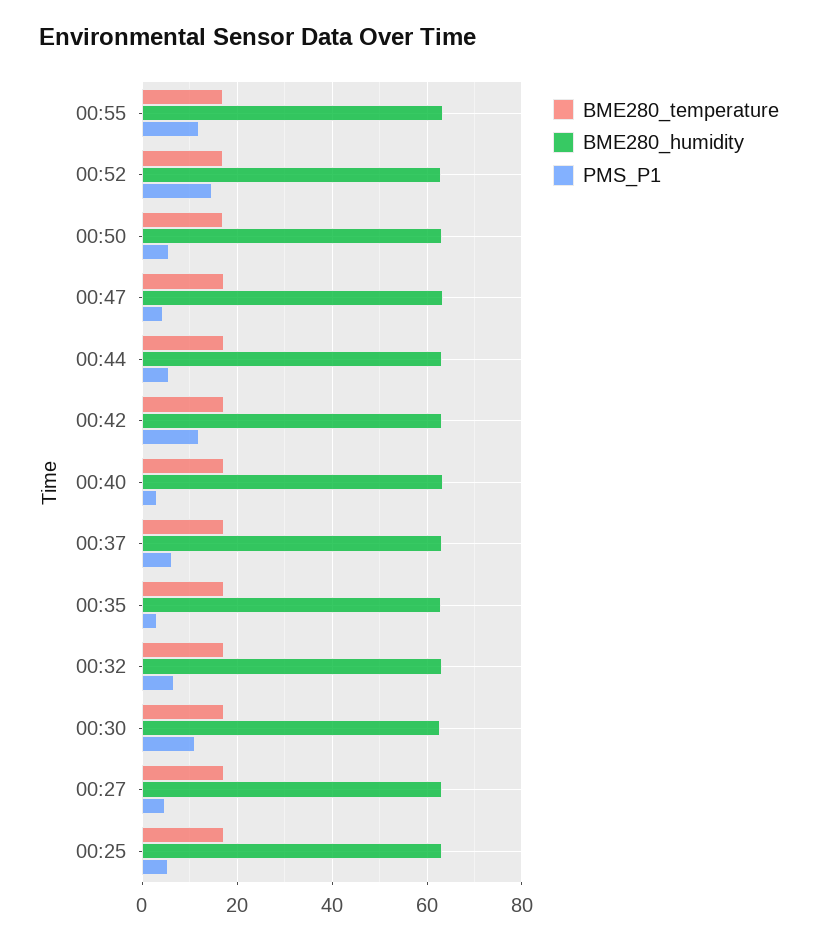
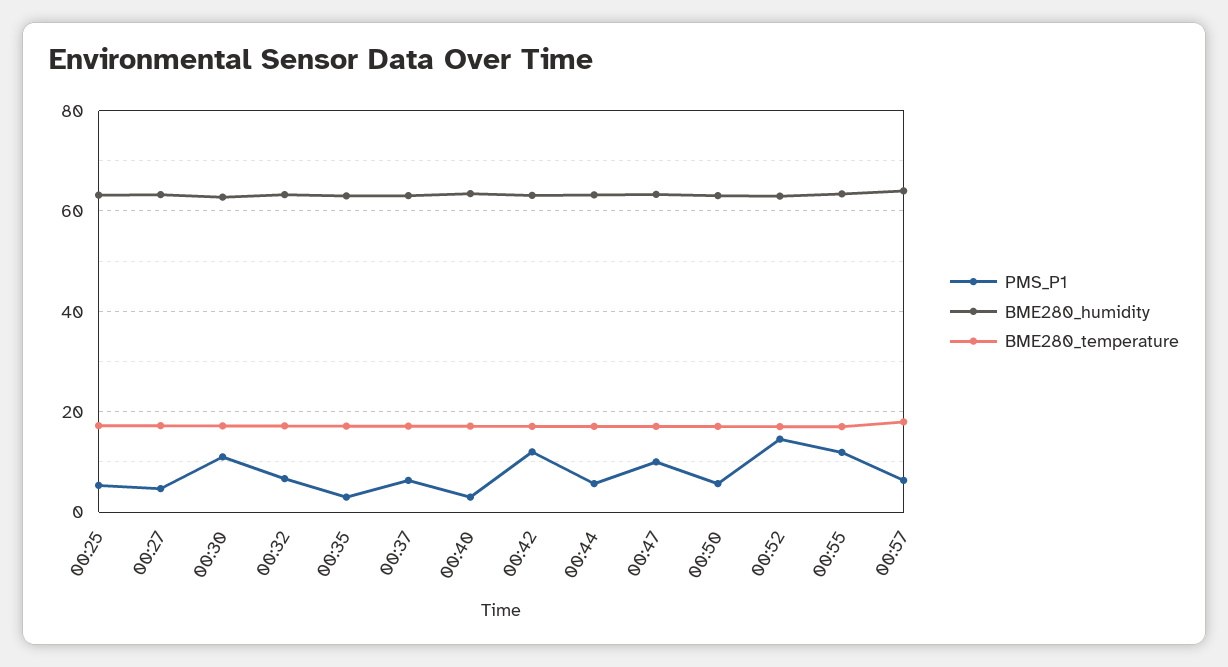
PMS_P1, 00:47: 4 -> 10
PMS_P1, 00:57: none -> 6
BME280_humidity, 00:57: none -> 64
BME280_temperature, 00:57: none -> 18

